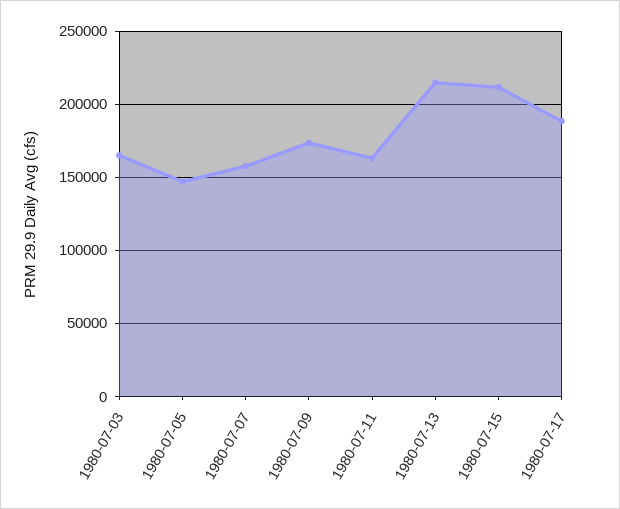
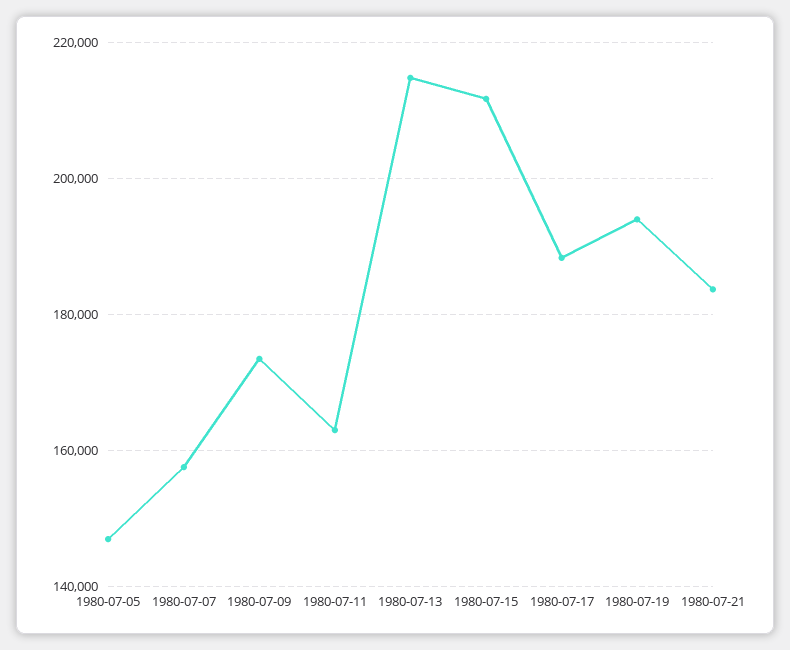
1980-07-03: 165000 -> none
1980-07-19: none -> 194000
1980-07-21: none -> 184000

